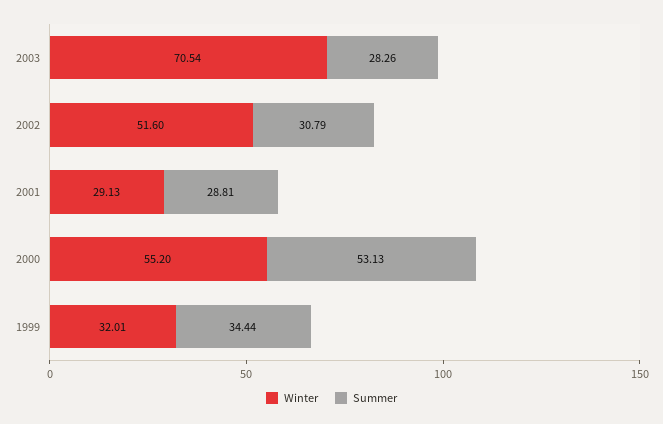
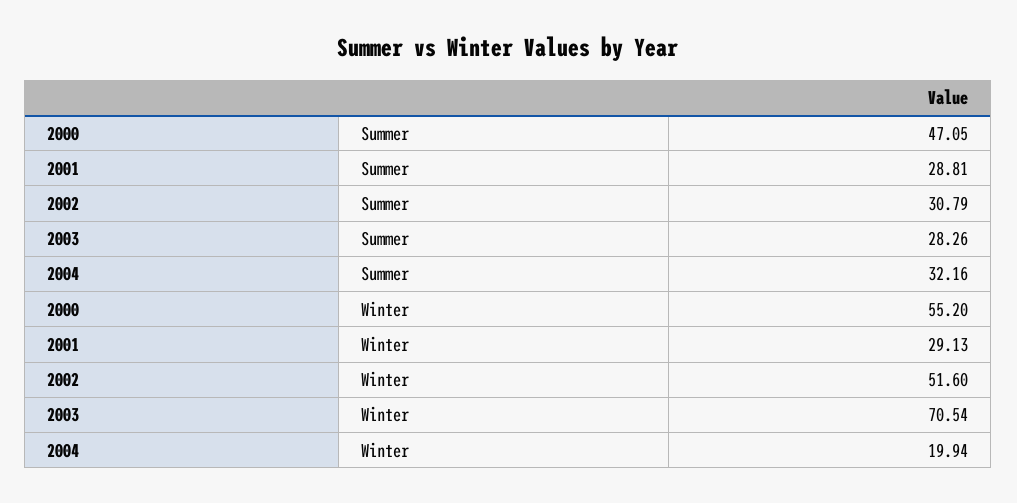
Summer, 2000: 53.13 -> 47.05
Winter, 1999: 32.01 -> none
Summer, 1999: 34.44 -> none
Summer, 2004: none -> 32.16
Winter, 2004: none -> 19.94

